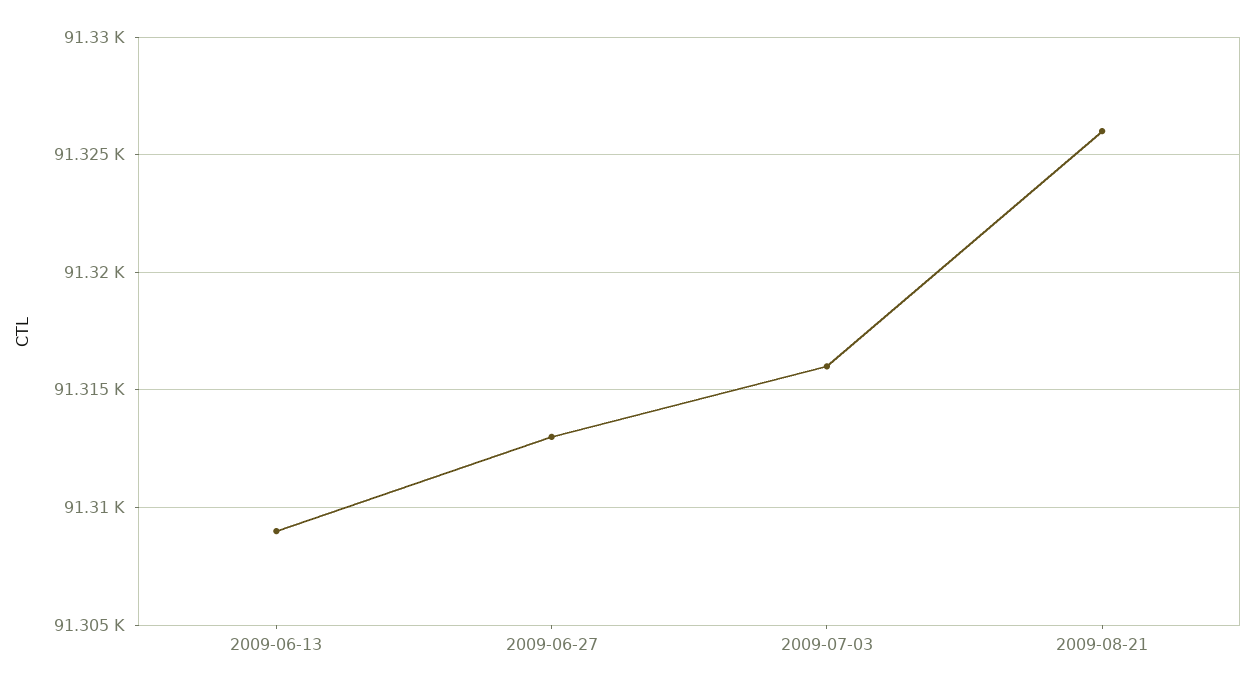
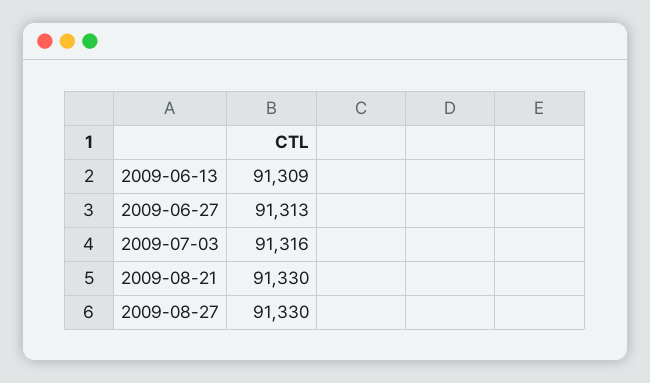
2009-08-21: 91326 -> 91330
2009-08-27: none -> 91330

